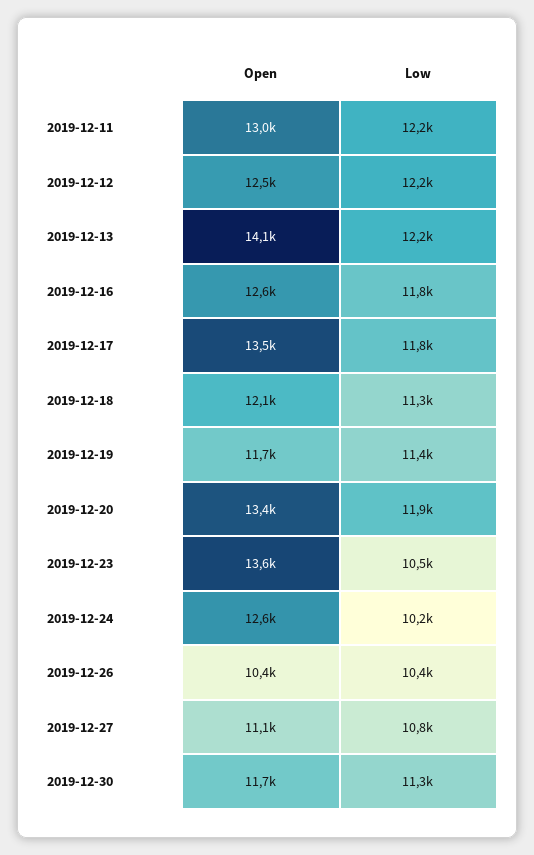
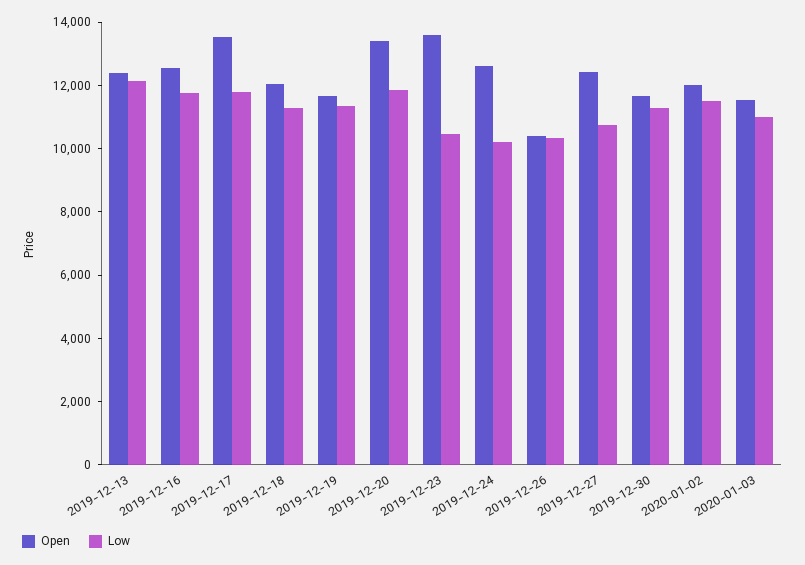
Open, 2019-12-11: 13000 -> none
Low, 2019-12-11: 12200 -> none
Open, 2019-12-12: 12500 -> none
Low, 2019-12-12: 12200 -> none
Open, 2019-12-13: 14100 -> 12500
Open, 2019-12-27: 11100 -> 12500
Open, 2020-01-02: none -> 12000
Low, 2020-01-02: none -> 11500
Open, 2020-01-03: none -> 11500
Low, 2020-01-03: none -> 11000

